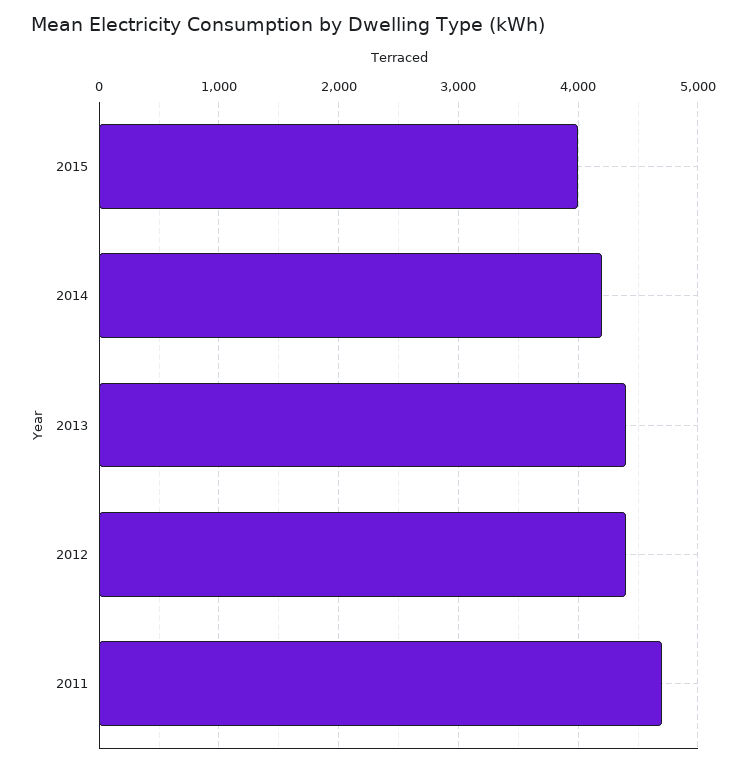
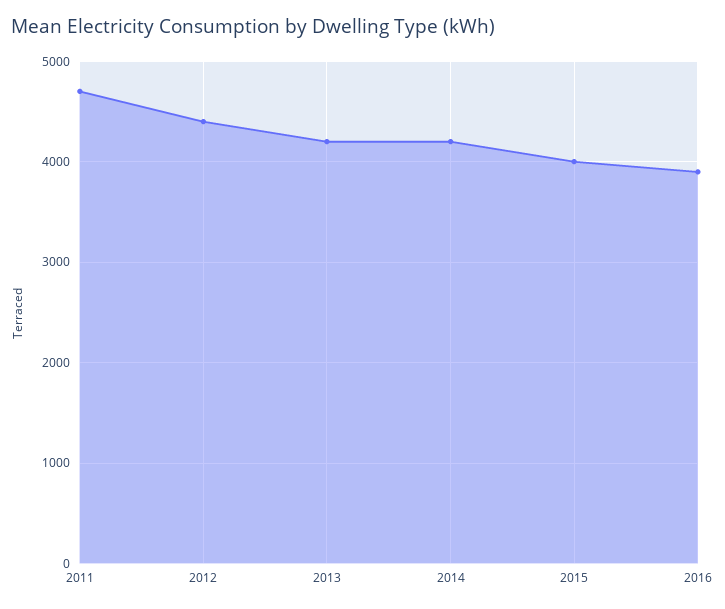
2013: 4400 -> 4200
2016: none -> 3900

